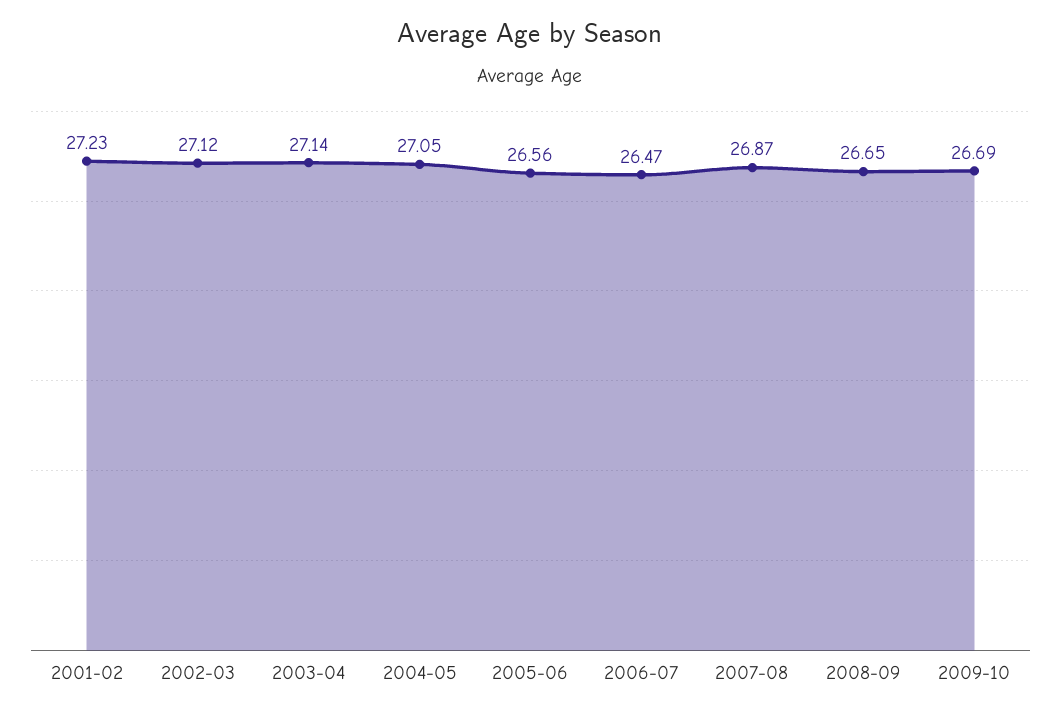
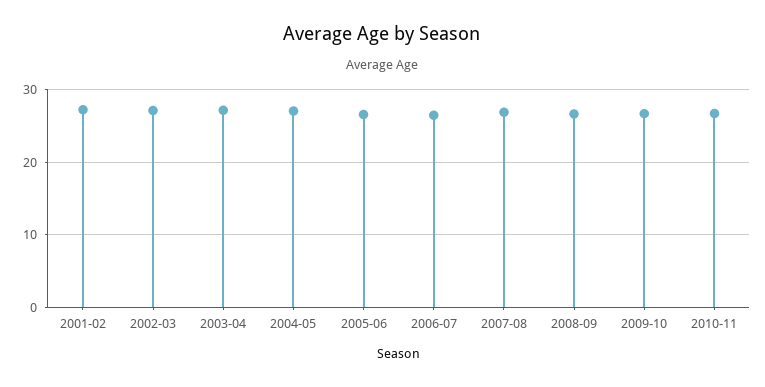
2010-11: none -> 27

